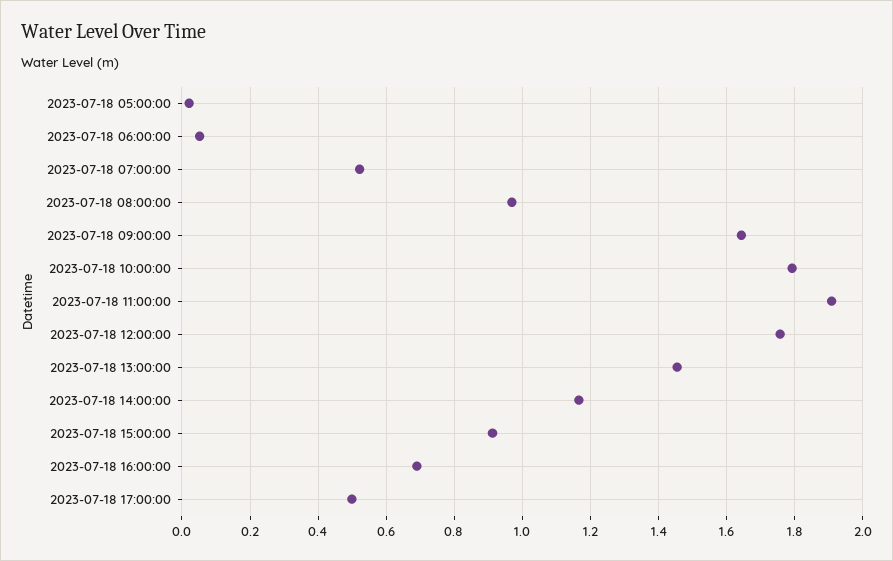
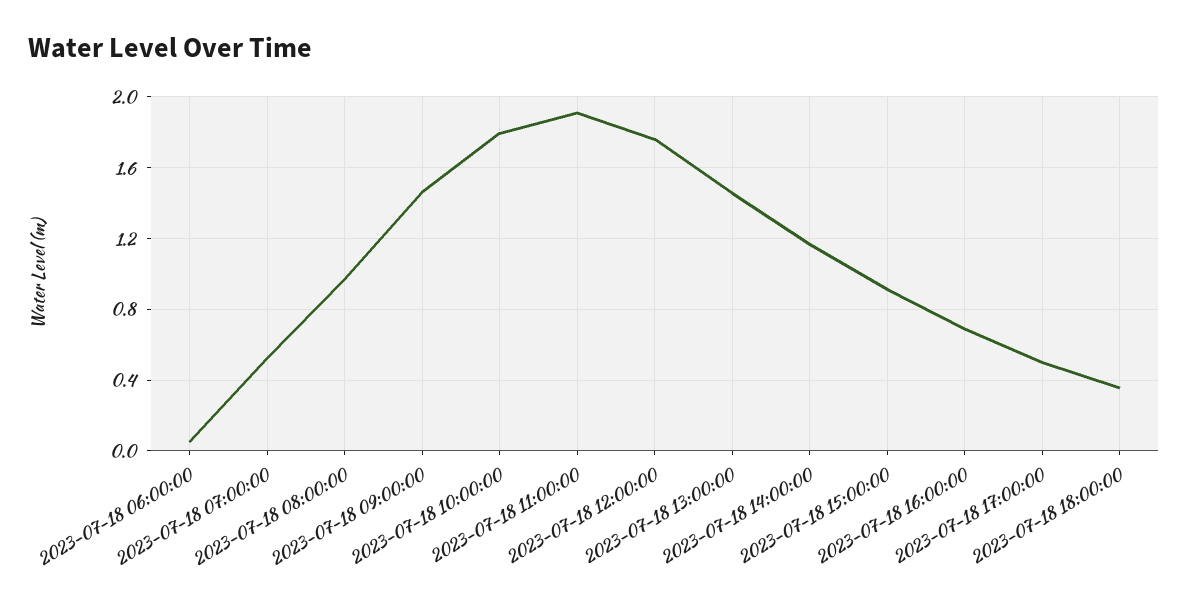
2023-07-18 05:00:00: 0.02 -> none
2023-07-18 09:00:00: 1.64 -> 1.45
2023-07-18 18:00:00: none -> 0.35

